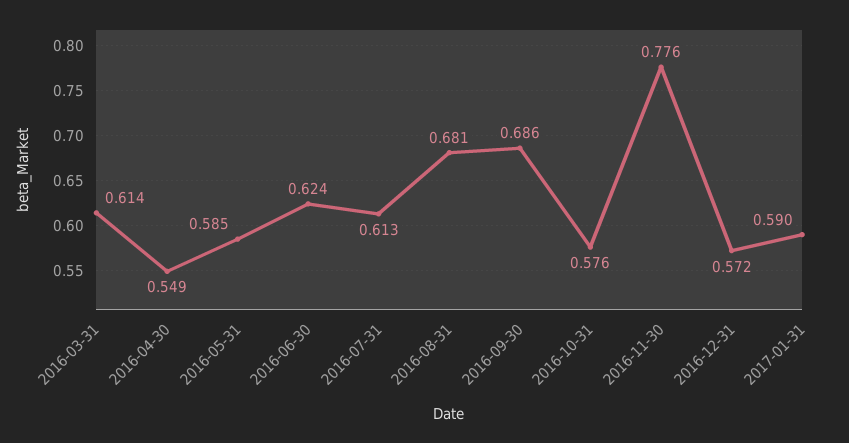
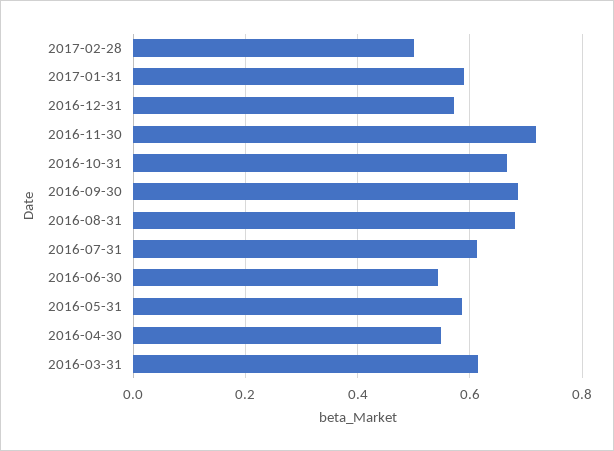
2016-06-30: 0.624 -> 0.54
2016-10-31: 0.576 -> 0.66
2016-11-30: 0.776 -> 0.72
2017-02-28: none -> 0.5

